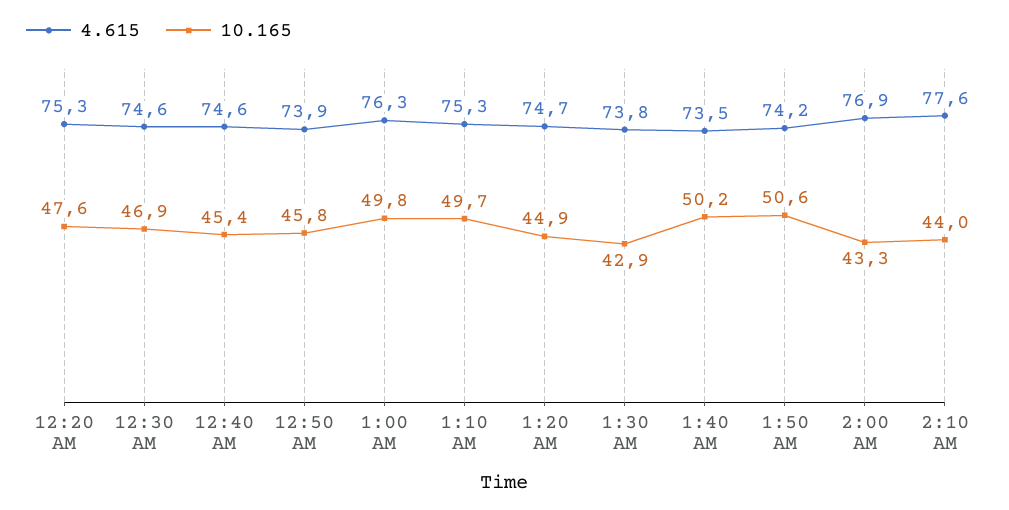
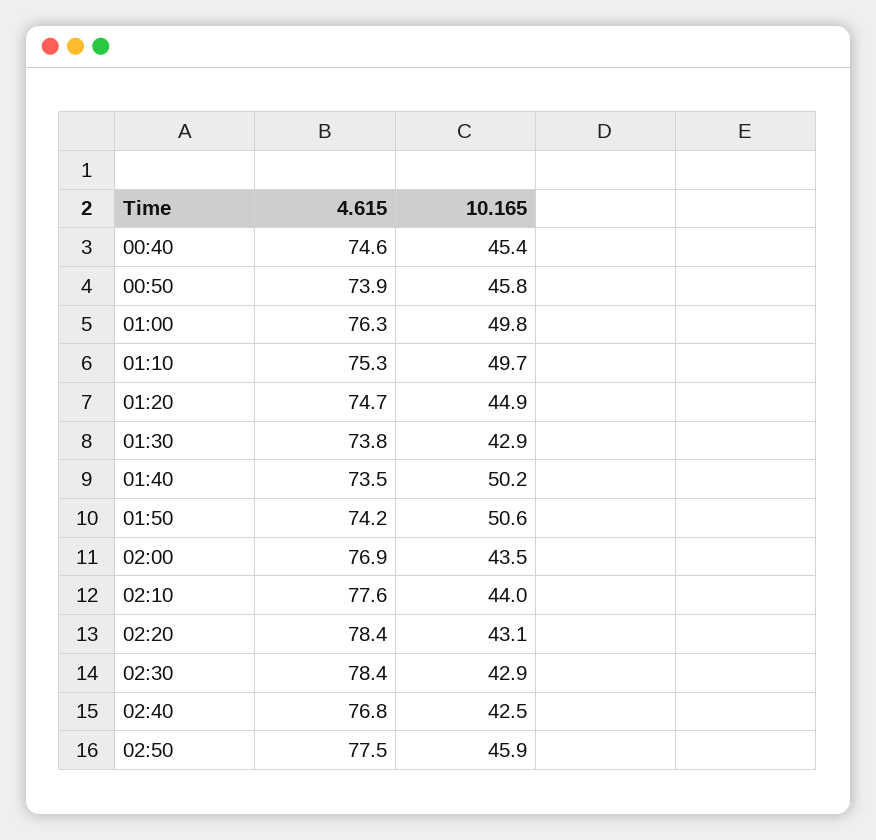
4.615, 12:20 AM: 75.3 -> none
10.165, 12:20 AM: 47.6 -> none
4.615, 12:30 AM: 74.6 -> none
10.165, 12:30 AM: 46.9 -> none
10.165, 2:00 AM: 43.3 -> 43.5
4.615, 02:20: none -> 78.4
10.165, 02:20: none -> 43.1
4.615, 02:30: none -> 78.4
10.165, 02:30: none -> 42.9
4.615, 02:40: none -> 76.8
10.165, 02:40: none -> 42.5
4.615, 02:50: none -> 77.5
10.165, 02:50: none -> 45.9

